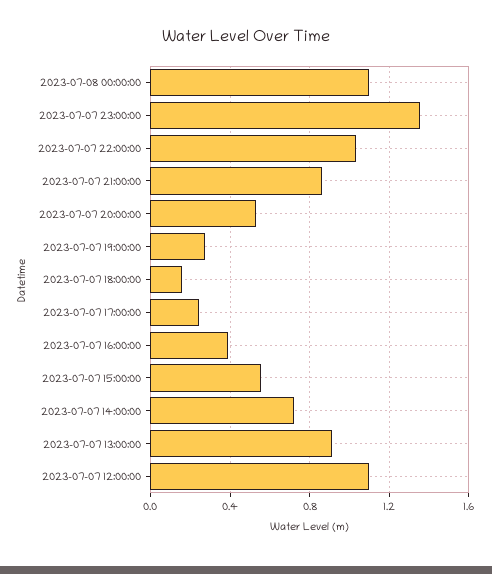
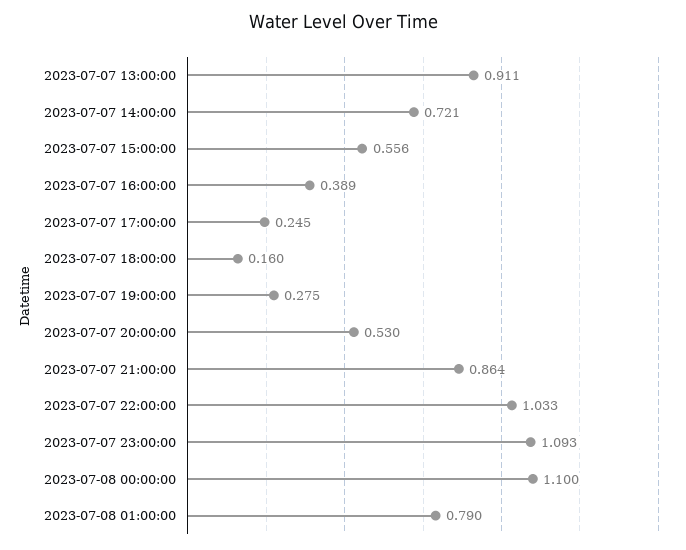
2023-07-07 23:00:00: 1.35 -> 1.093
2023-07-07 12:00:00: 1.1 -> none
2023-07-08 01:00:00: none -> 0.79

